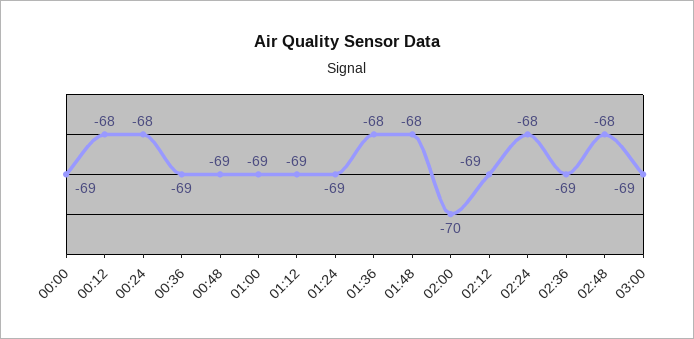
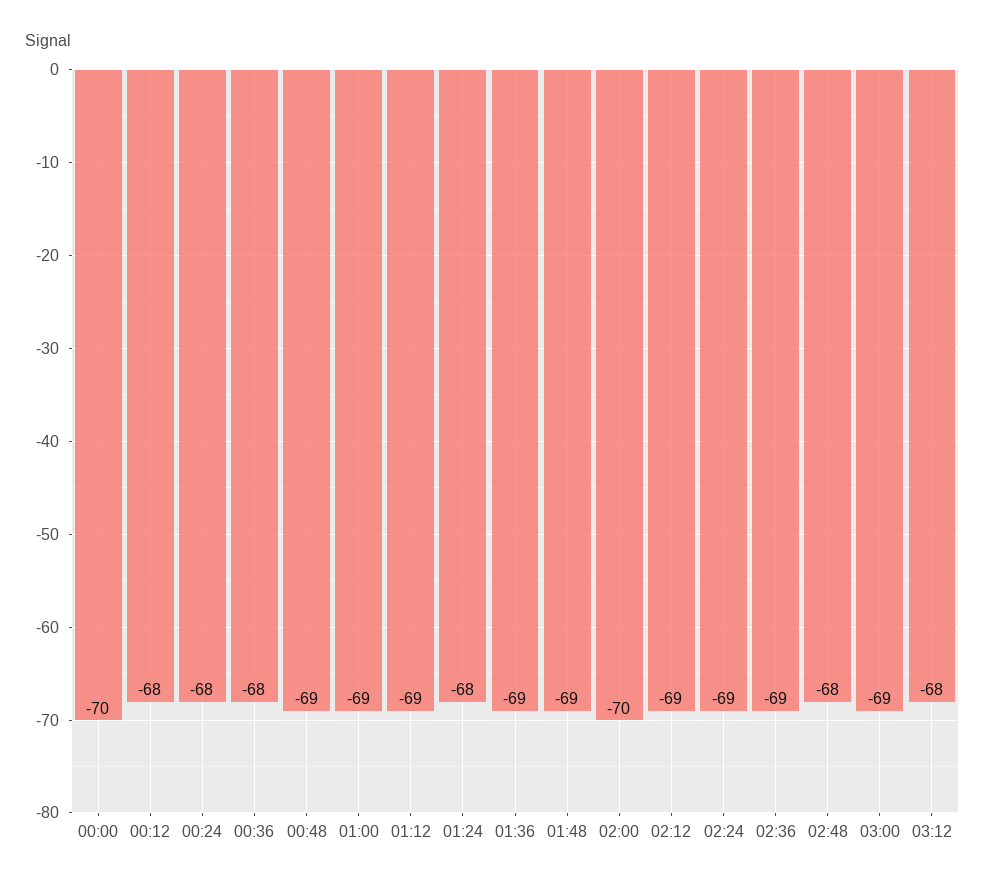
00:00: -69 -> -70
00:36: -69 -> -68
01:24: -69 -> -68
01:36: -68 -> -69
01:48: -68 -> -69
02:24: -68 -> -69
03:12: none -> -68

